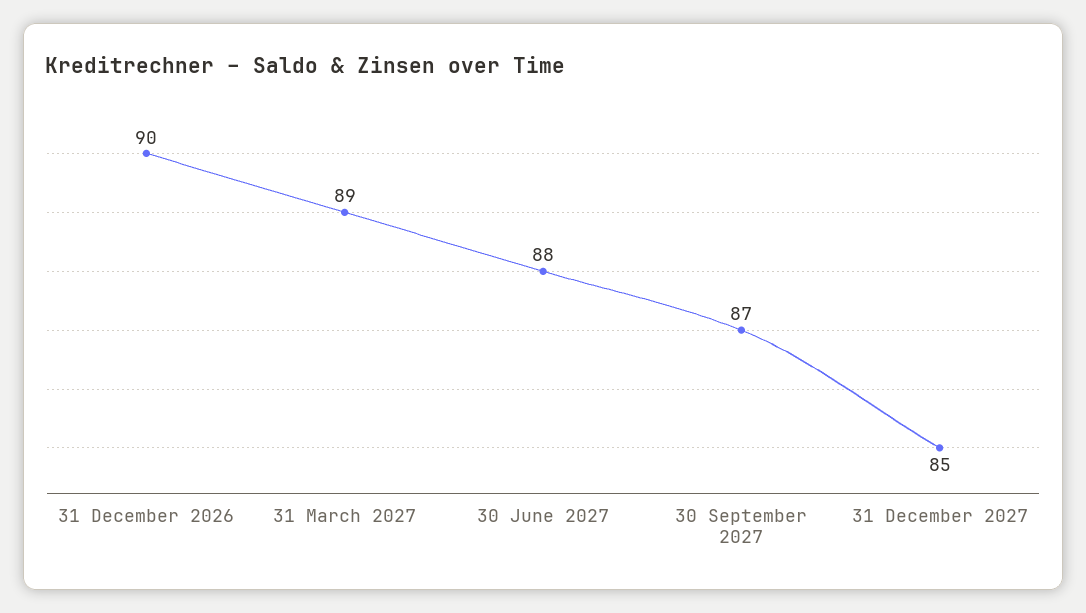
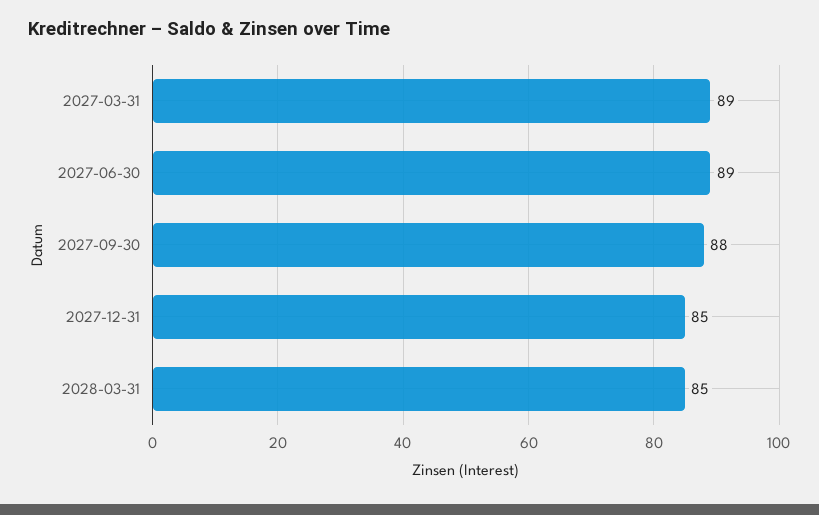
31 December 2026: 90 -> none
30 June 2027: 88 -> 89
30 September 2027: 87 -> 88
2028-03-31: none -> 85

